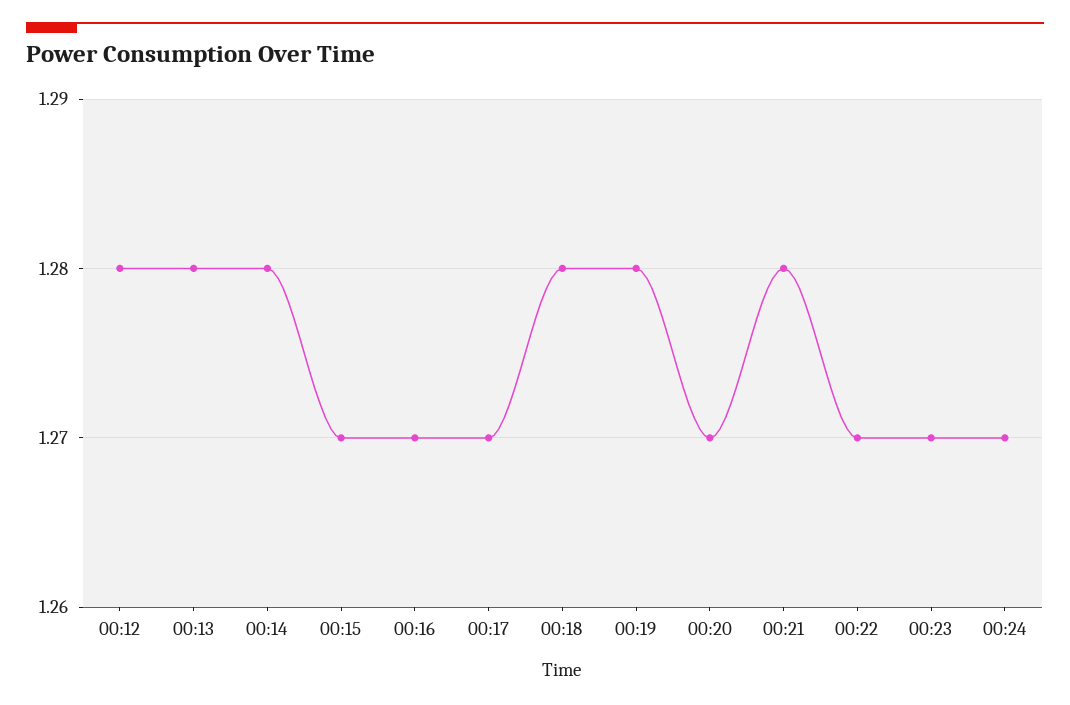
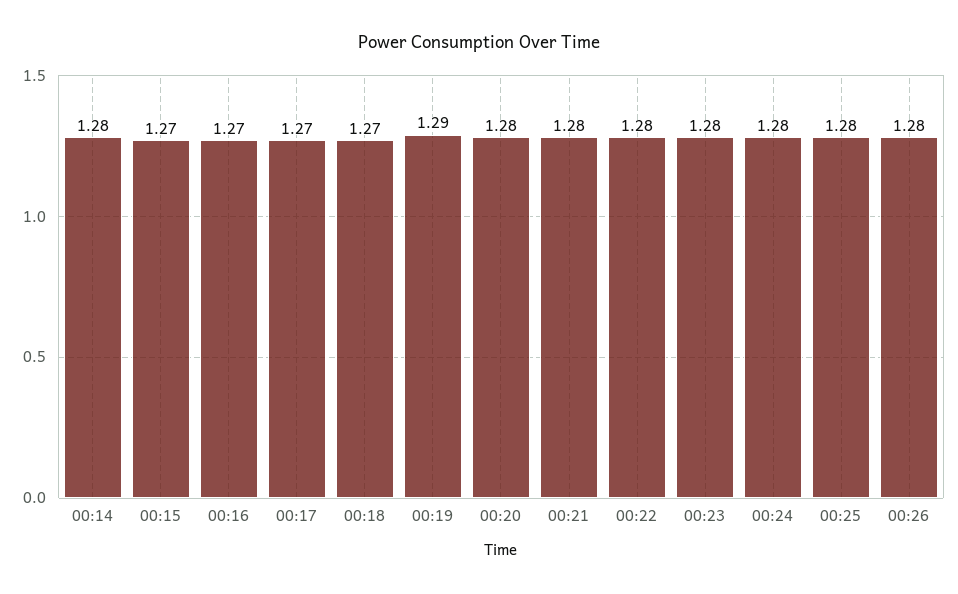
00:12: 1.28 -> none
00:13: 1.28 -> none
00:18: 1.28 -> 1.27
00:19: 1.28 -> 1.29
00:20: 1.27 -> 1.28
00:22: 1.27 -> 1.28
00:23: 1.27 -> 1.28
00:24: 1.27 -> 1.28
00:25: none -> 1.28
00:26: none -> 1.28

